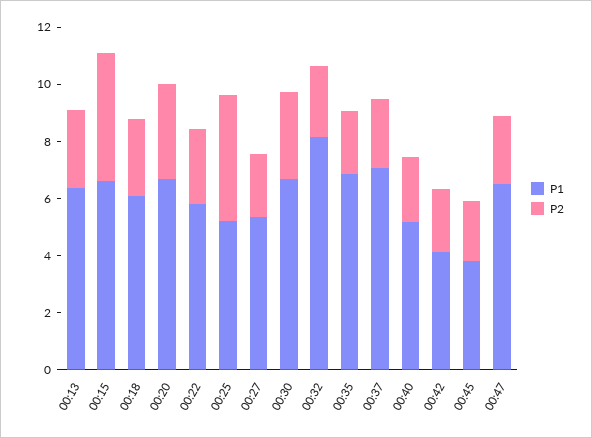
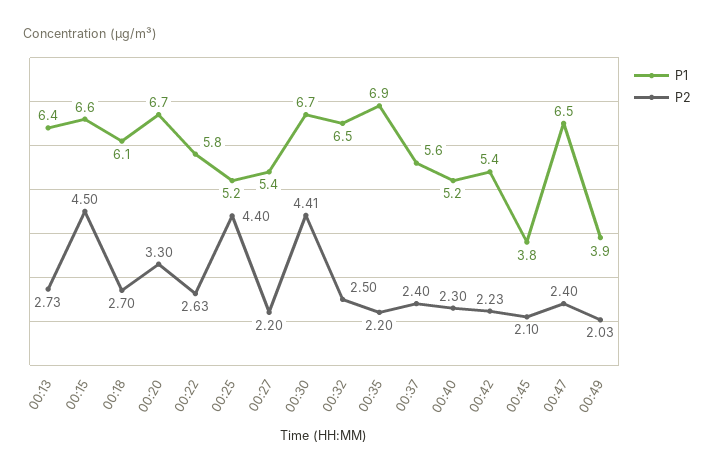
P2, 00:30: 3 -> 4.41
P1, 00:32: 8 -> 6.5
P1, 00:37: 7 -> 5.6
P1, 00:42: 4 -> 5.4
P1, 00:49: none -> 3.9
P2, 00:49: none -> 2.03

